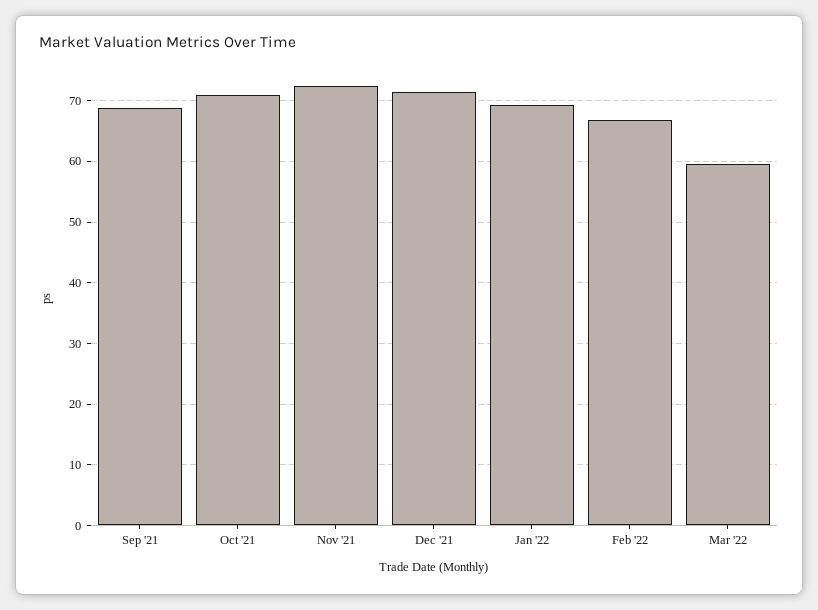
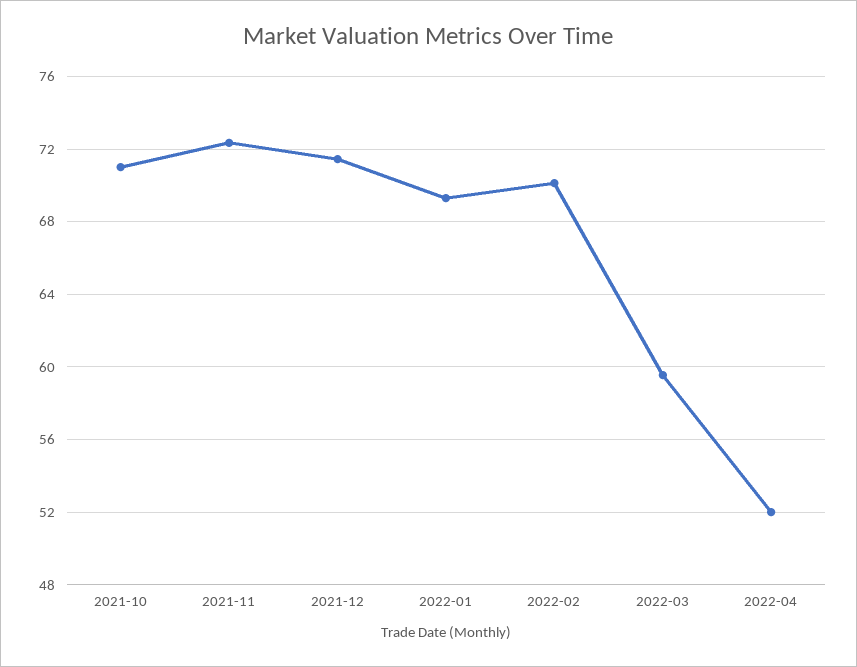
Sep '21: 69 -> none
Feb '22: 67 -> 70
2022-04: none -> 52

